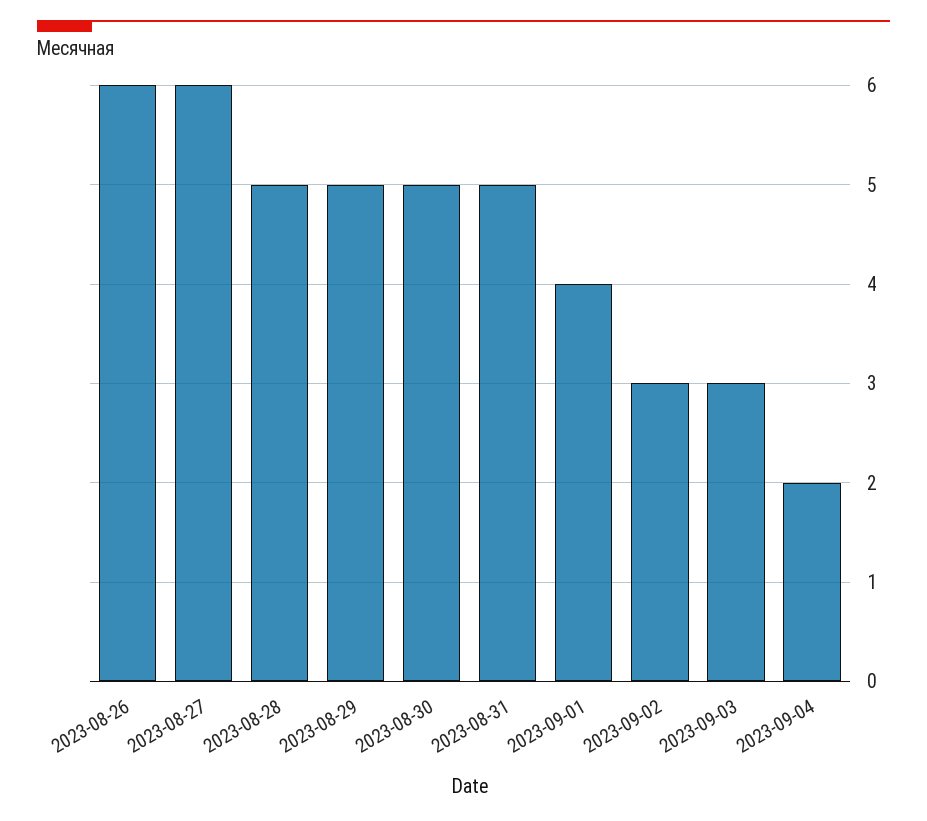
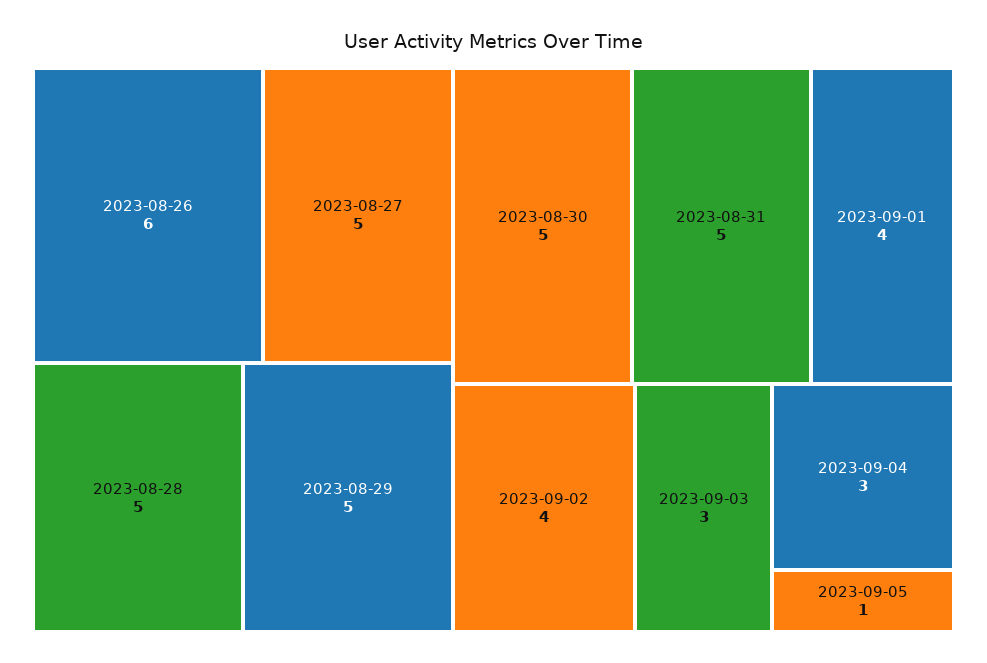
2023-08-27: 6 -> 5
2023-09-02: 3 -> 4
2023-09-04: 2 -> 3
2023-09-05: none -> 1

